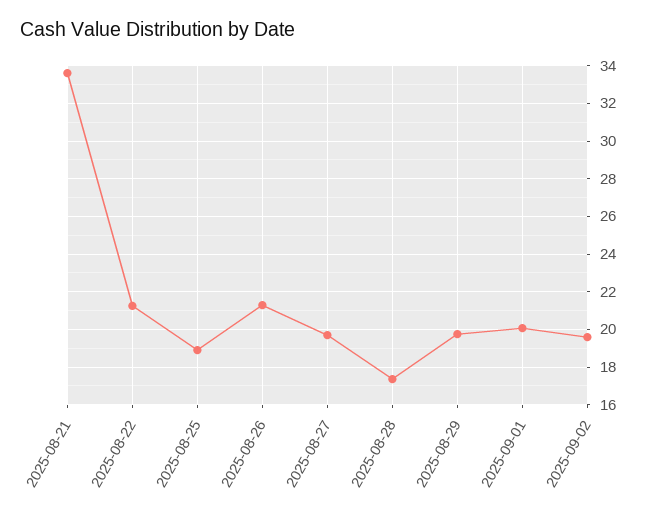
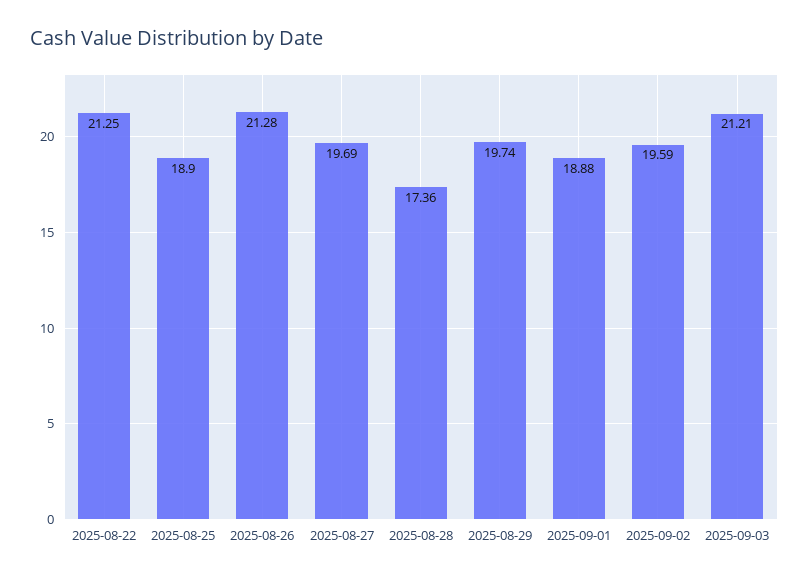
2025-08-21: 33.5 -> none
2025-09-01: 20 -> 18.88
2025-09-03: none -> 21.21

